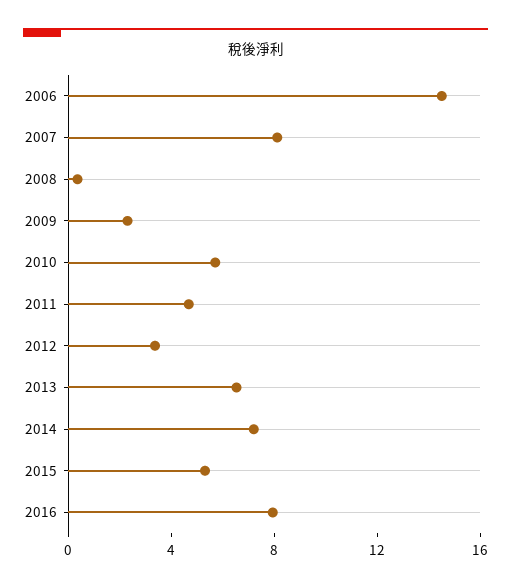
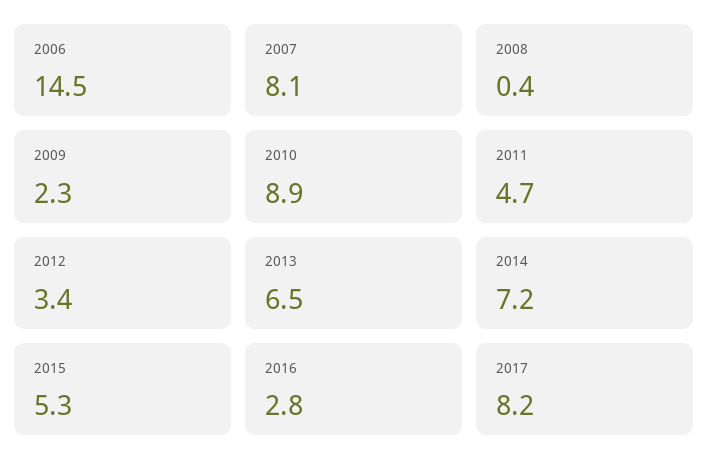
2010: 6 -> 8.9
2016: 8 -> 2.8
2017: none -> 8.2

